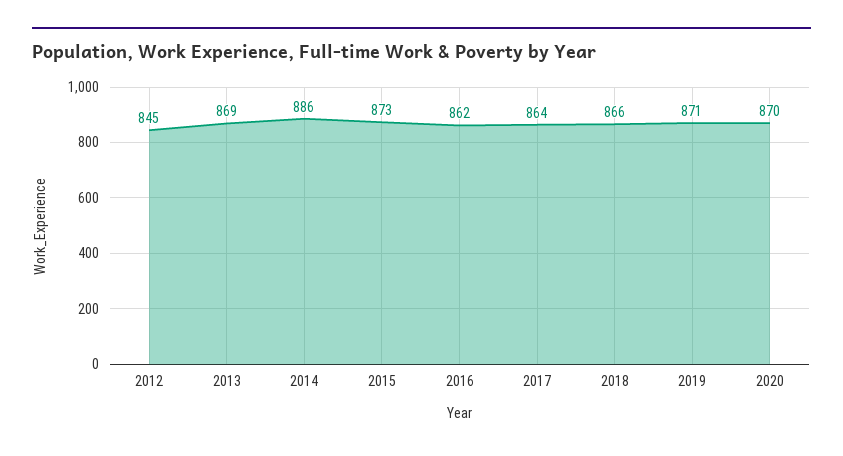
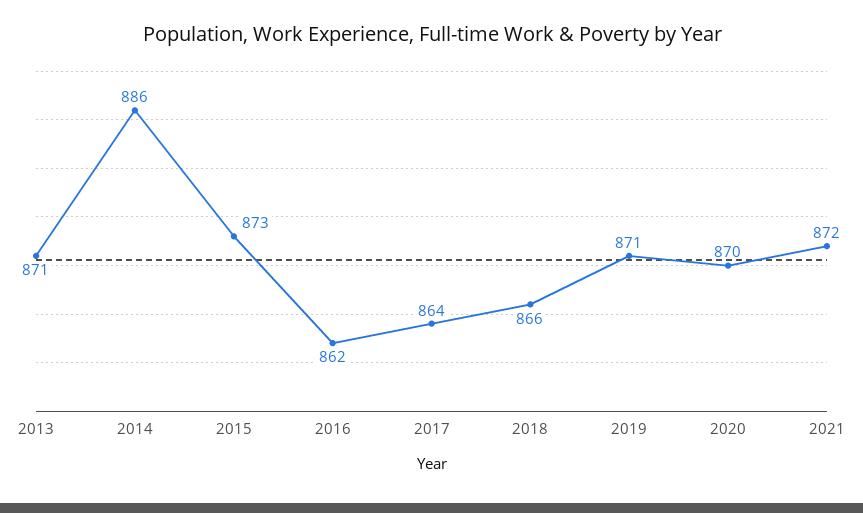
2012: 845 -> none
2013: 869 -> 871
2021: none -> 872

